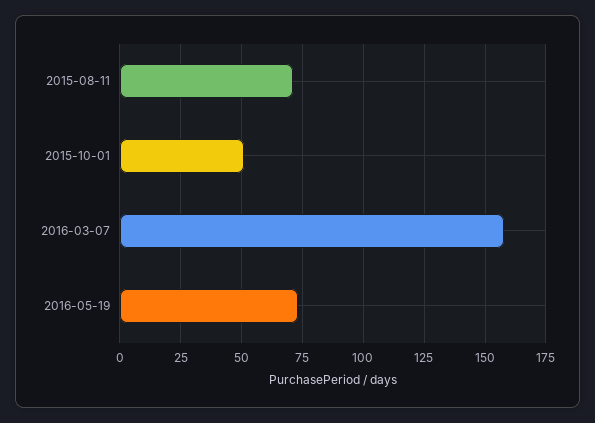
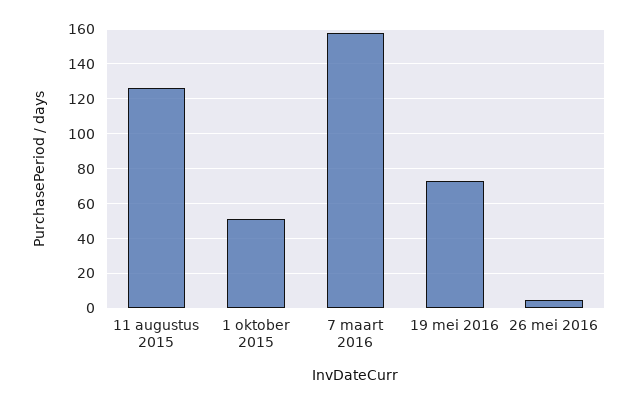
2015-08-11: 70 -> 125
26 mei 2016: none -> 5

